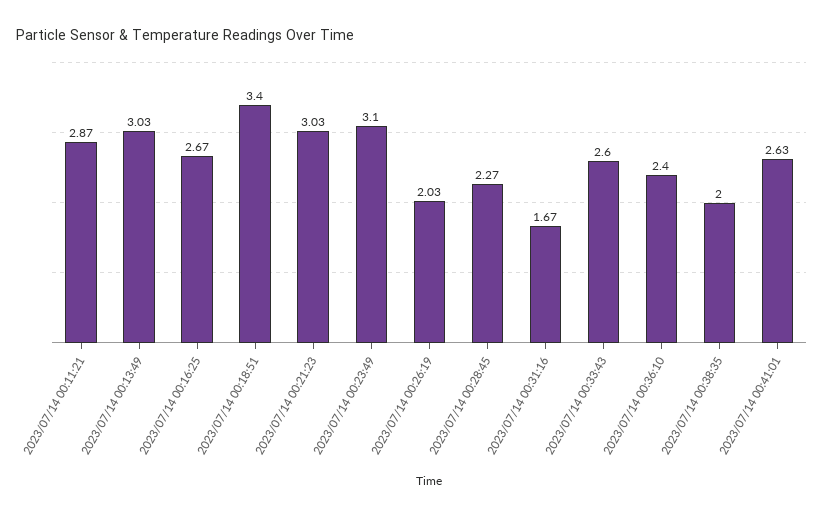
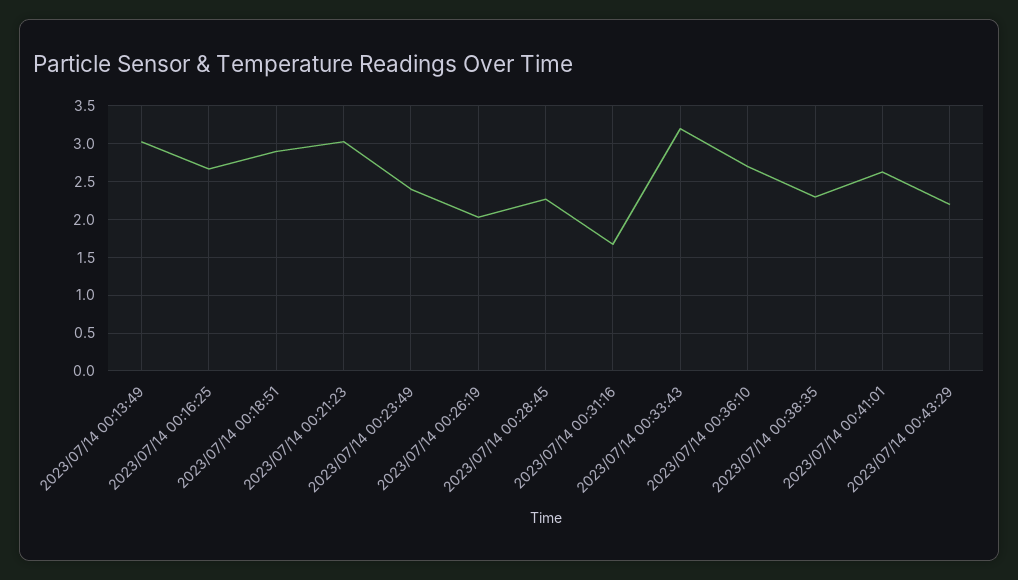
2023/07/14 00:11:21: 2.87 -> none
2023/07/14 00:18:51: 3.4 -> 2.9
2023/07/14 00:23:49: 3.1 -> 2.4
2023/07/14 00:33:43: 2.6 -> 3.2
2023/07/14 00:36:10: 2.4 -> 2.7
2023/07/14 00:38:35: 2 -> 2.3
2023/07/14 00:43:29: none -> 2.2

